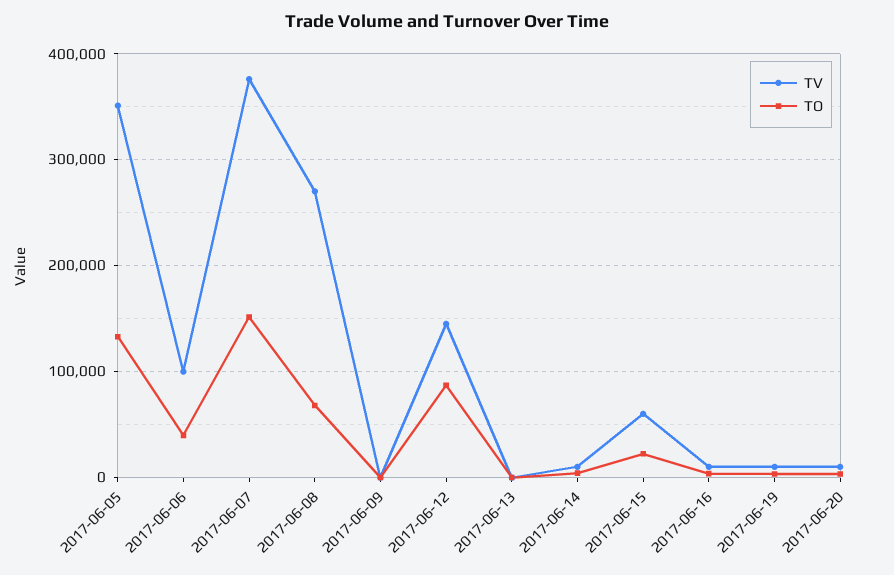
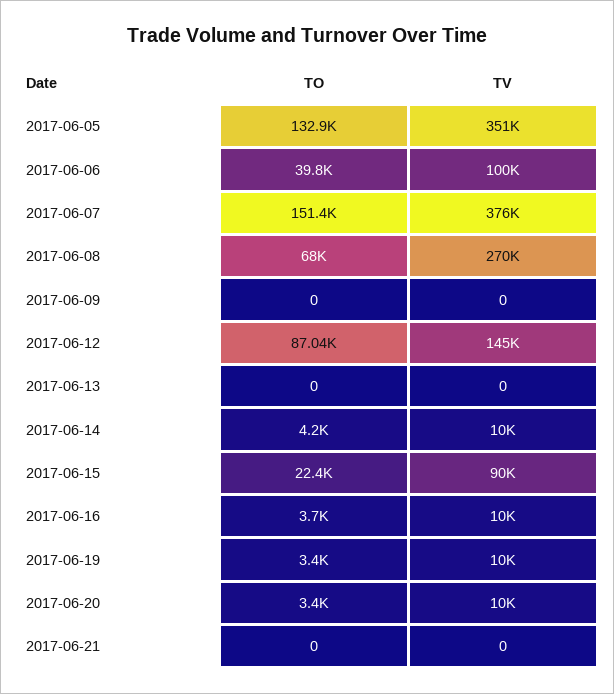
TV, 2017-06-15: 60000 -> 90000
TO, 2017-06-21: none -> 0
TV, 2017-06-21: none -> 0

